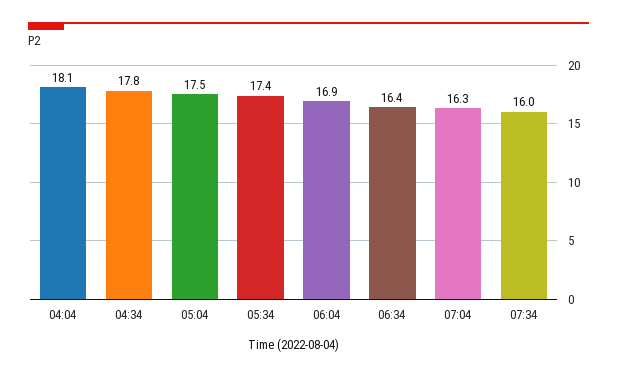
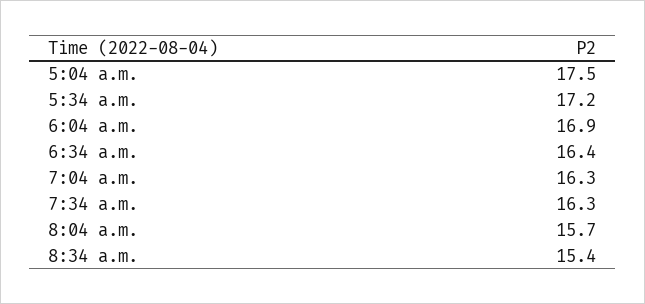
04:04: 18.1 -> none
04:34: 17.8 -> none
05:34: 17.4 -> 17.2
07:34: 16 -> 16.3
8:04 a.m.: none -> 15.7
8:34 a.m.: none -> 15.4

